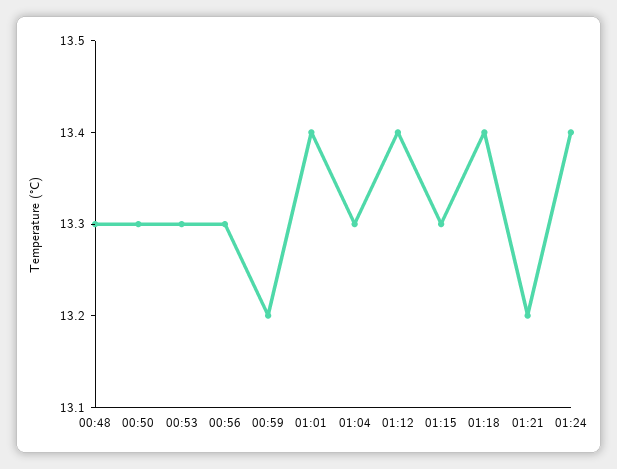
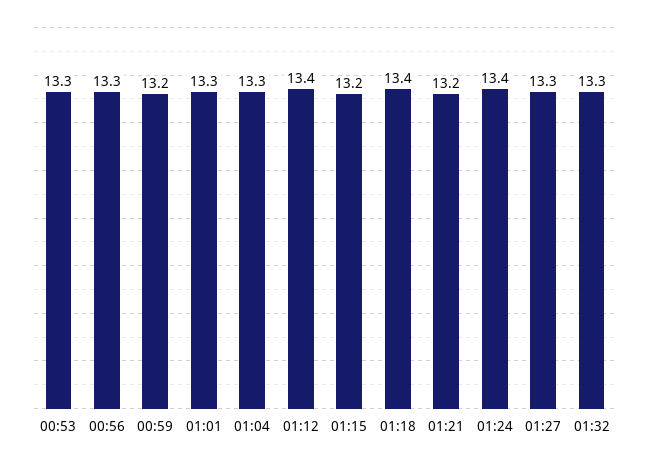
00:48: 13.3 -> none
00:50: 13.3 -> none
01:01: 13.4 -> 13.3
01:15: 13.3 -> 13.2
01:27: none -> 13.3
01:32: none -> 13.3

